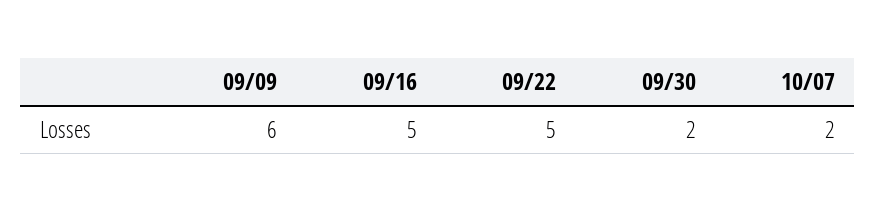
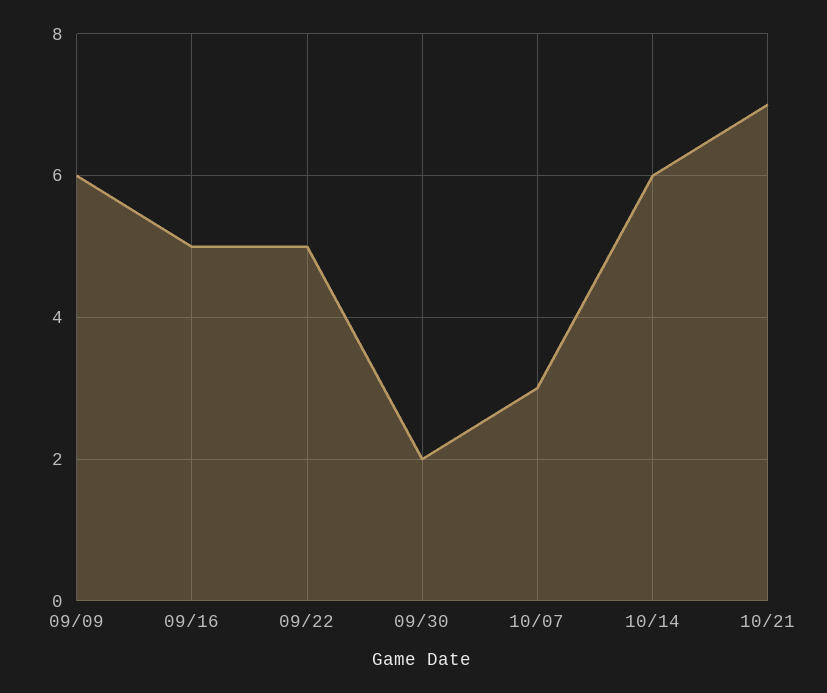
10/07: 2 -> 3
10/14: none -> 6
10/21: none -> 7

